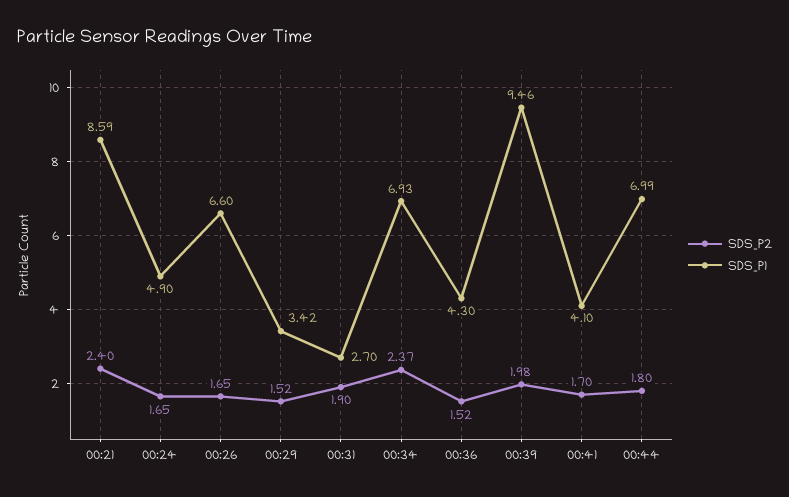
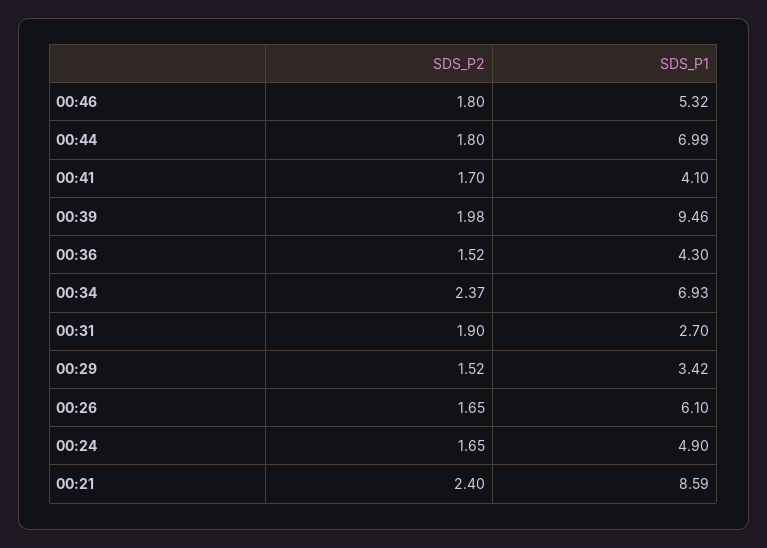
SDS_P1, 00:26: 6.6 -> 6.1
SDS_P2, 00:46: none -> 1.8
SDS_P1, 00:46: none -> 5.32

